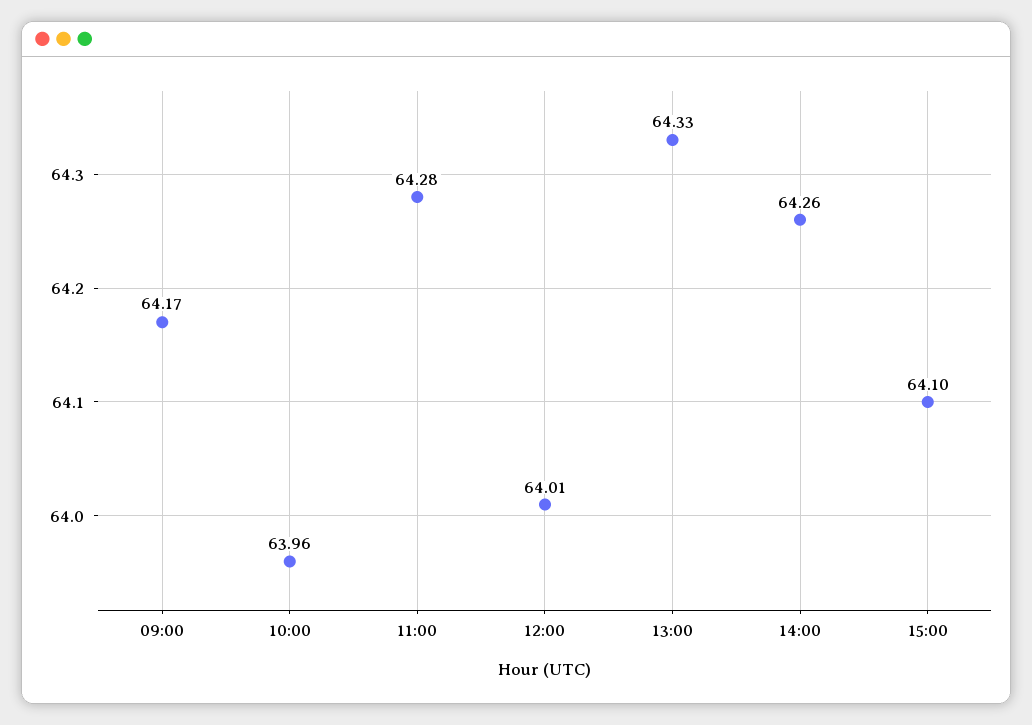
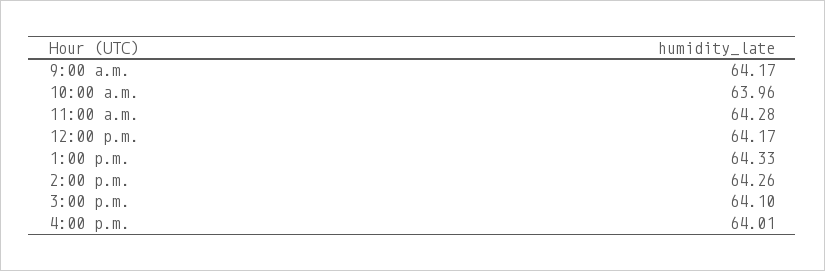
12:00: 64.01 -> 64.17
4:00 p.m.: none -> 64.01

